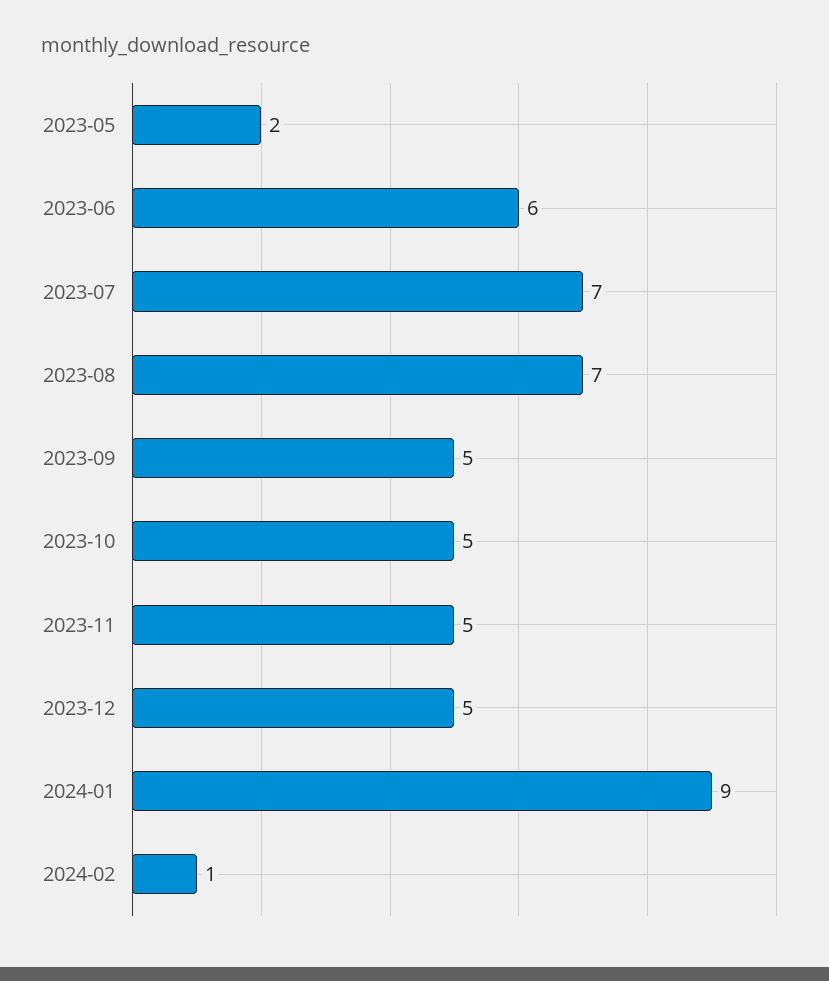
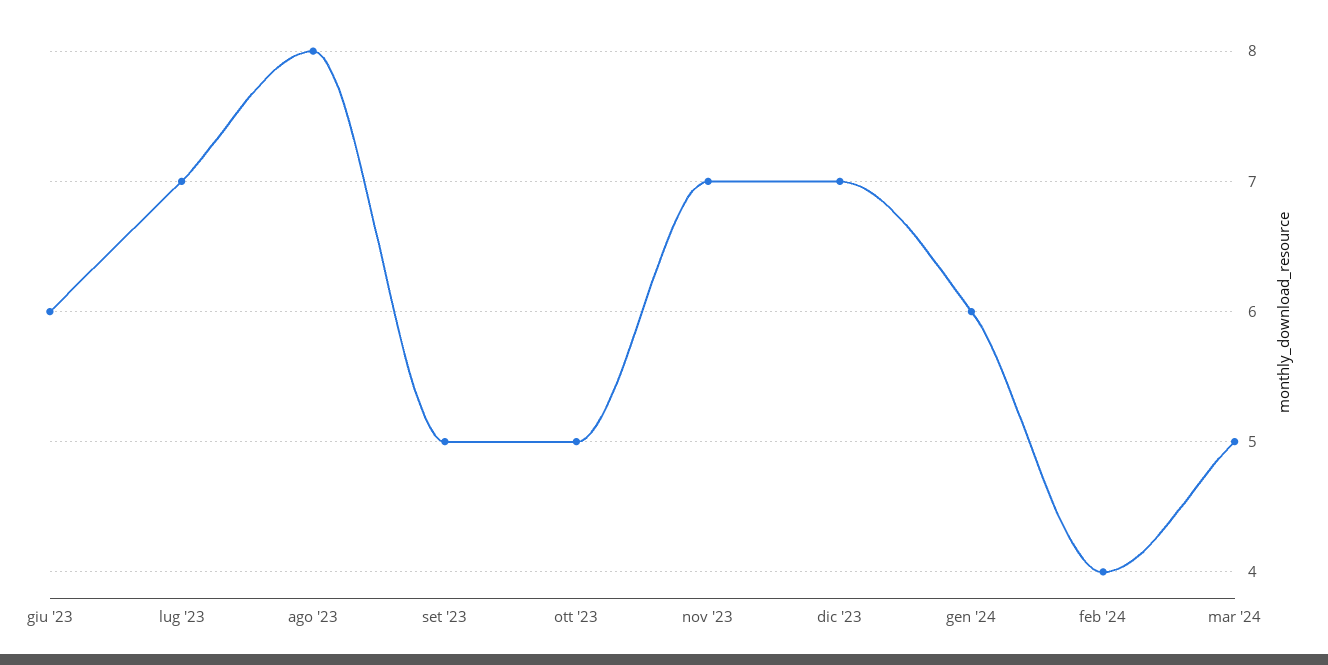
2023-05: 2 -> none
2023-08: 7 -> 8
2023-11: 5 -> 7
2023-12: 5 -> 7
2024-01: 9 -> 6
2024-02: 1 -> 4
mar '24: none -> 5

